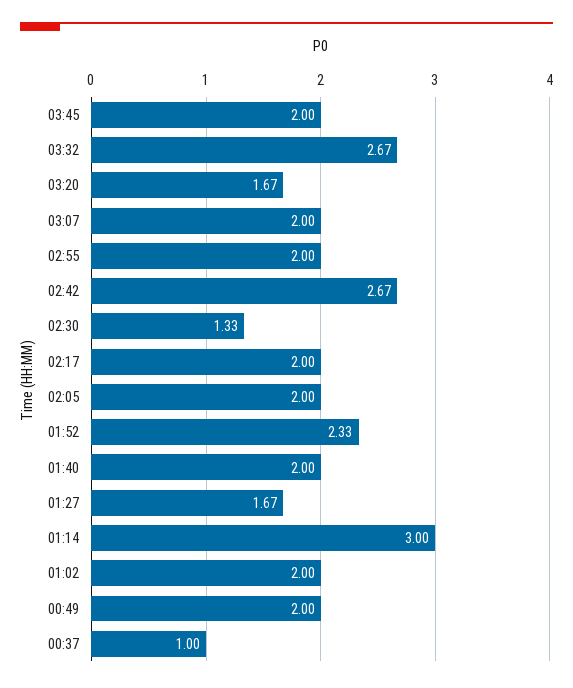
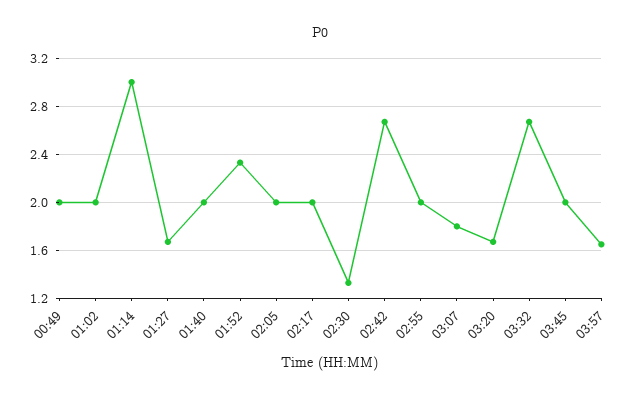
03:07: 2 -> 1.8
00:37: 1 -> none
03:57: none -> 1.65

